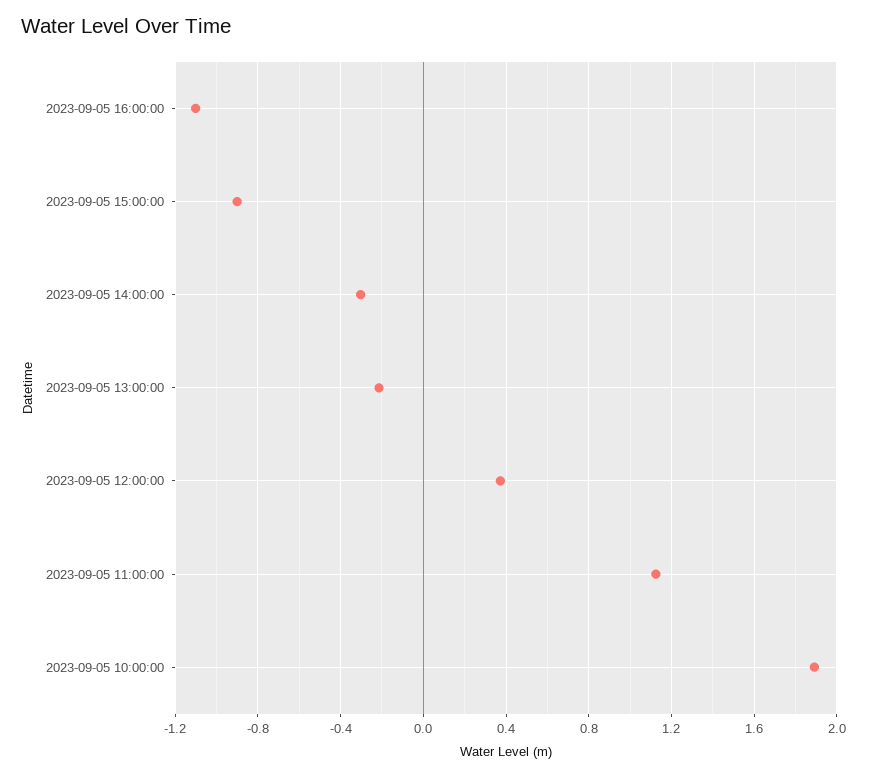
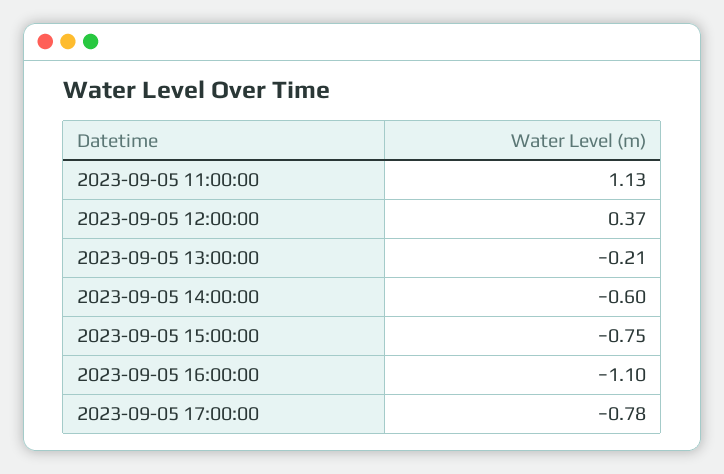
2023-09-05 15:00:00: -0.9 -> -0.75
2023-09-05 14:00:00: -0.3 -> -0.6
2023-09-05 10:00:00: 1.9 -> none
2023-09-05 17:00:00: none -> -0.78

